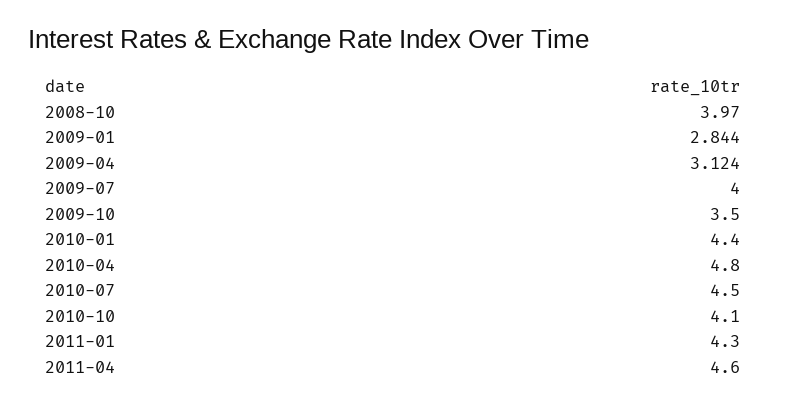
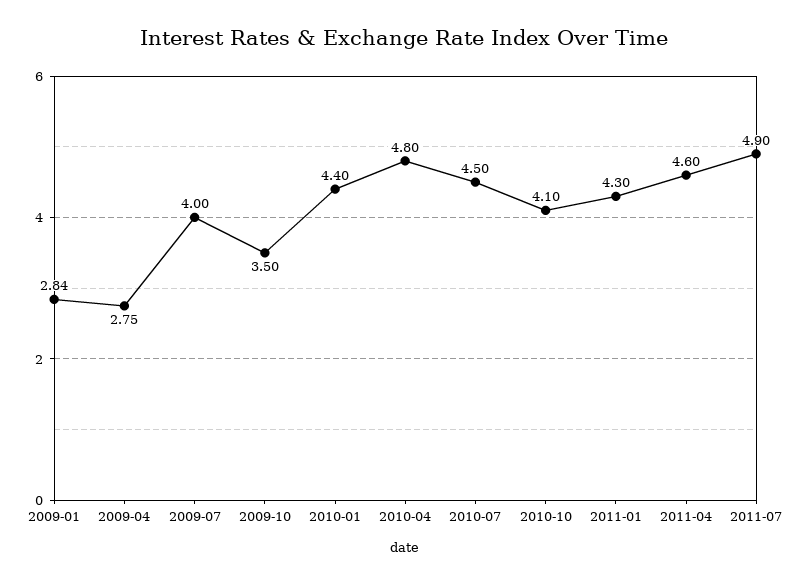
2008-10: 3.97 -> none
2009-04: 3.124 -> 2.75
2011-07: none -> 4.9

